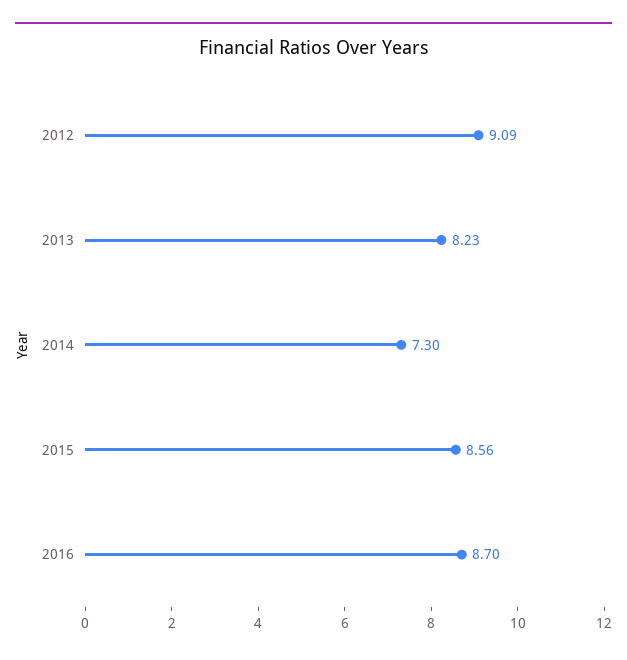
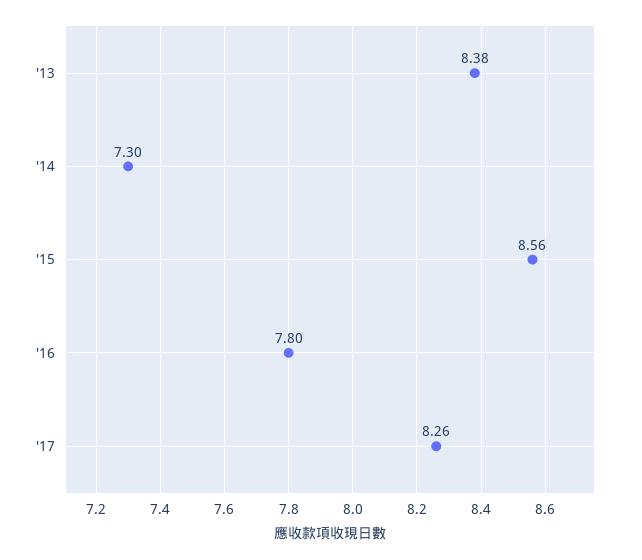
2012: 9.09 -> none
2013: 8.23 -> 8.38
2016: 8.7 -> 7.8
'17: none -> 8.26

